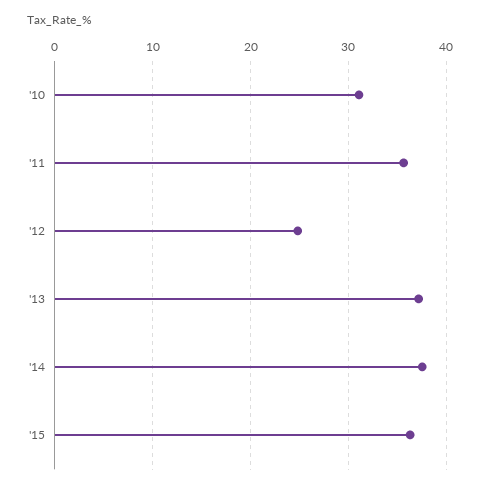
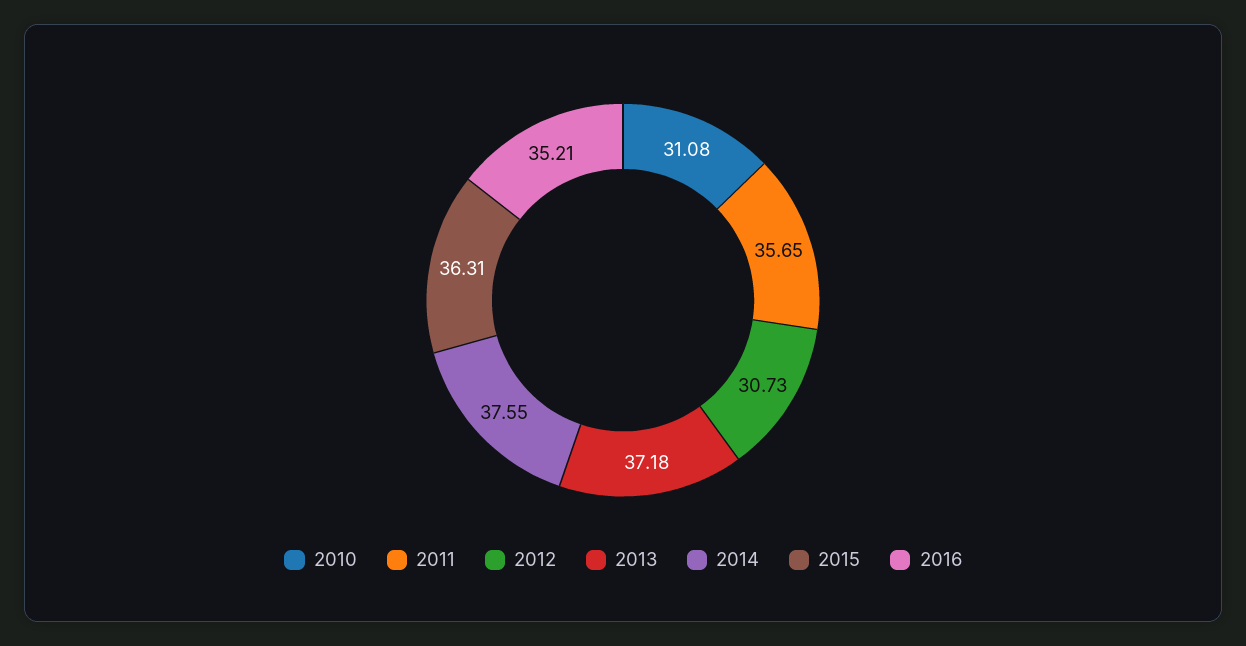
'12: 25 -> 30.73
2016: none -> 35.21

